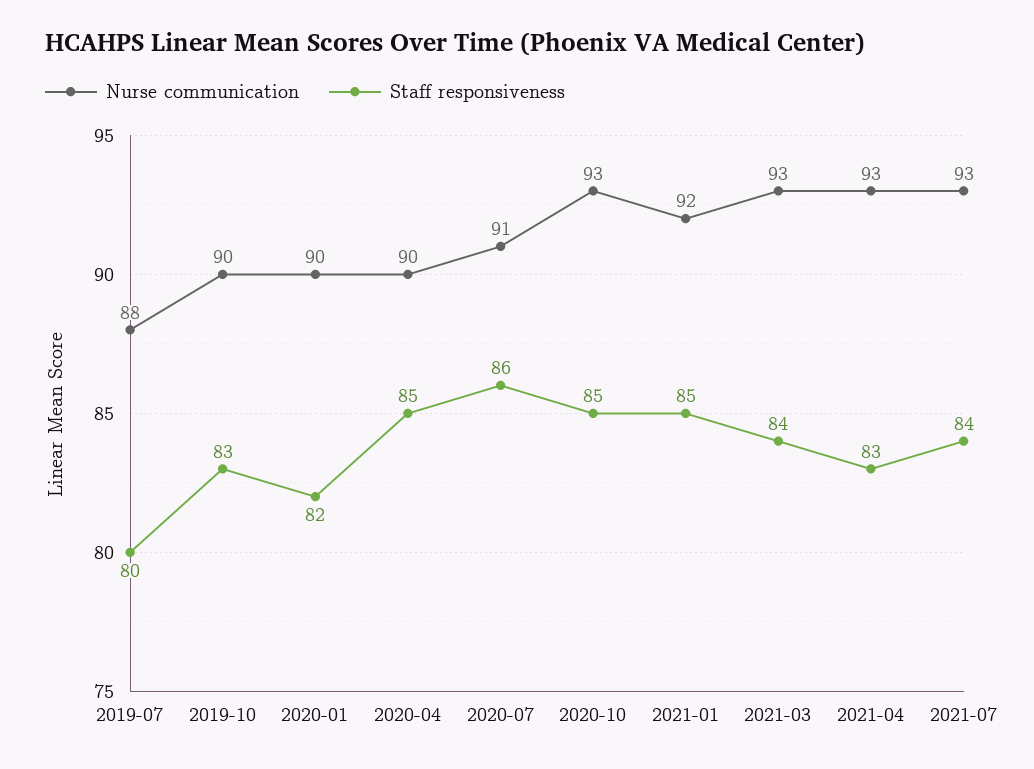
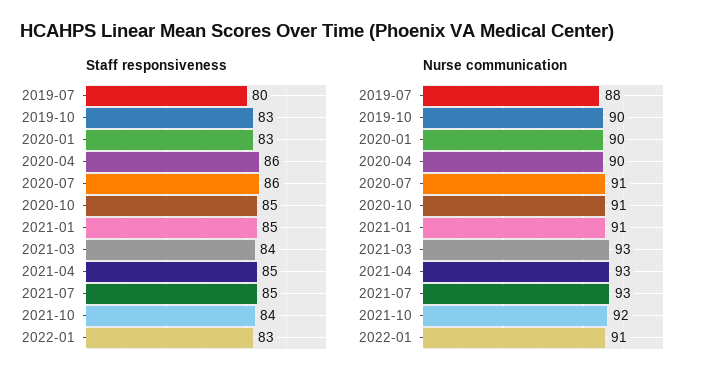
Staff responsiveness, 2020-01: 82 -> 83
Staff responsiveness, 2020-04: 85 -> 86
Nurse communication, 2020-10: 93 -> 91
Nurse communication, 2021-01: 92 -> 91
Staff responsiveness, 2021-04: 83 -> 85
Staff responsiveness, 2021-07: 84 -> 85
Staff responsiveness, 2021-10: none -> 84
Staff responsiveness, 2022-01: none -> 83
Nurse communication, 2021-10: none -> 92
Nurse communication, 2022-01: none -> 91

